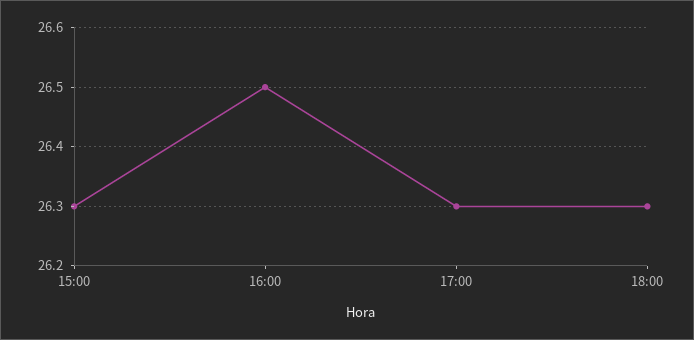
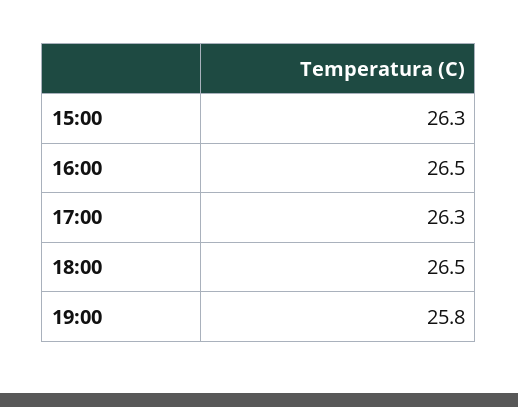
18:00: 26.3 -> 26.5
19:00: none -> 25.8

